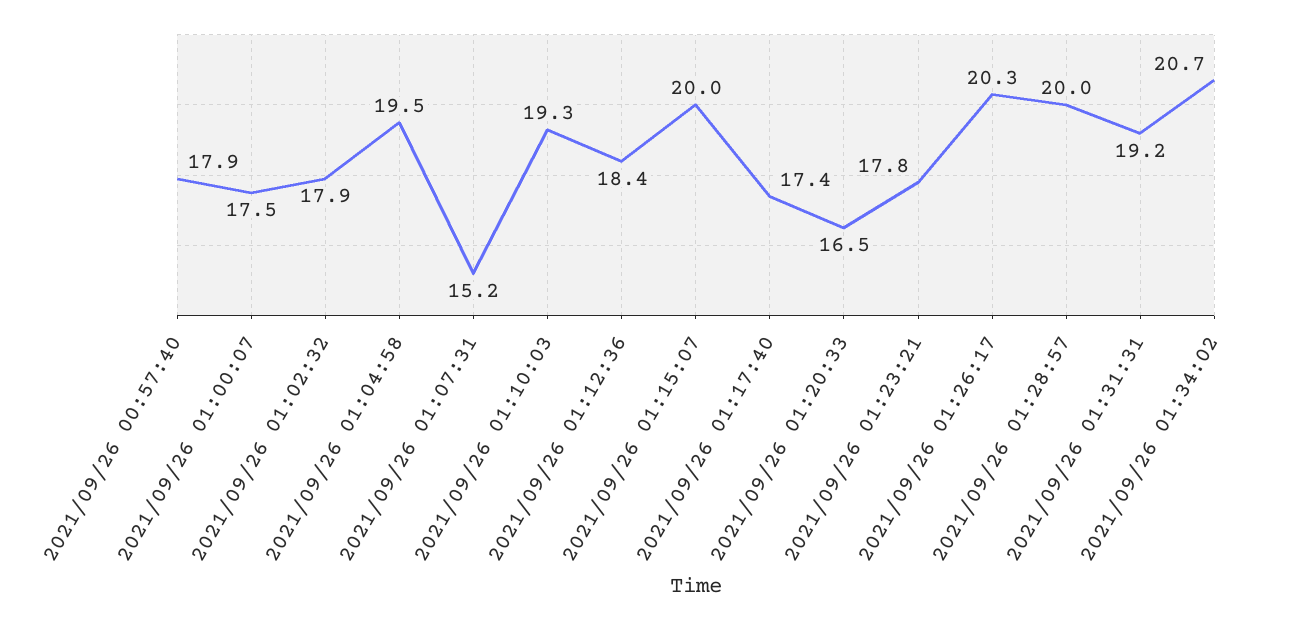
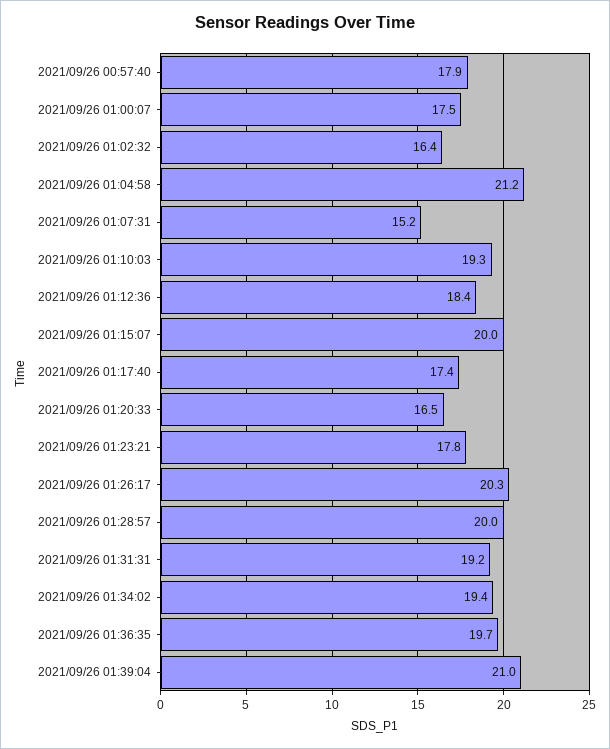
2021/09/26 01:02:32: 17.9 -> 16.4
2021/09/26 01:04:58: 19.5 -> 21.2
2021/09/26 01:34:02: 20.7 -> 19.4
2021/09/26 01:36:35: none -> 19.7
2021/09/26 01:39:04: none -> 21

